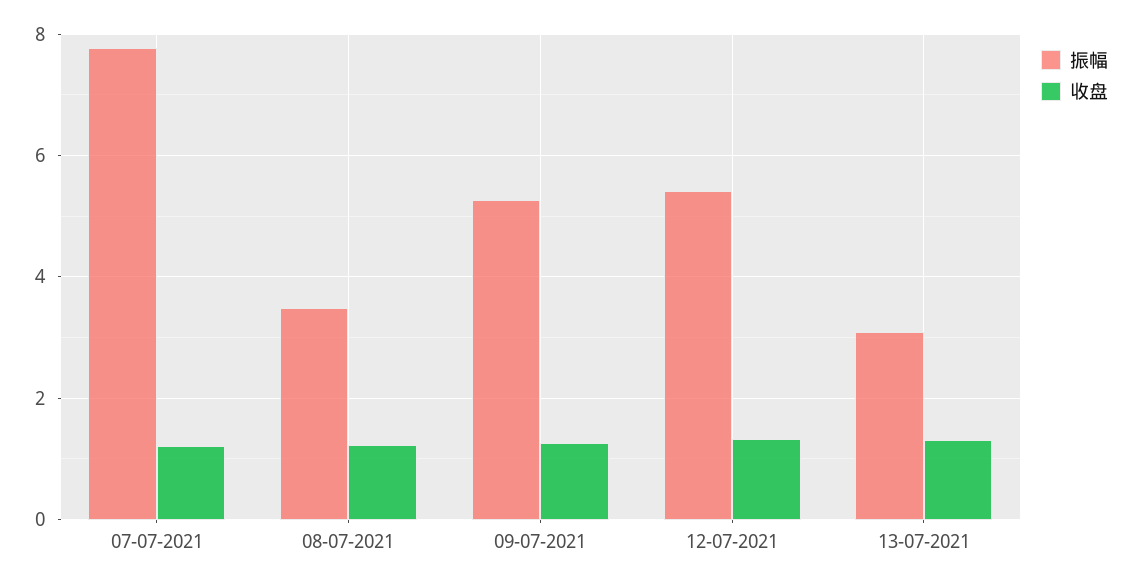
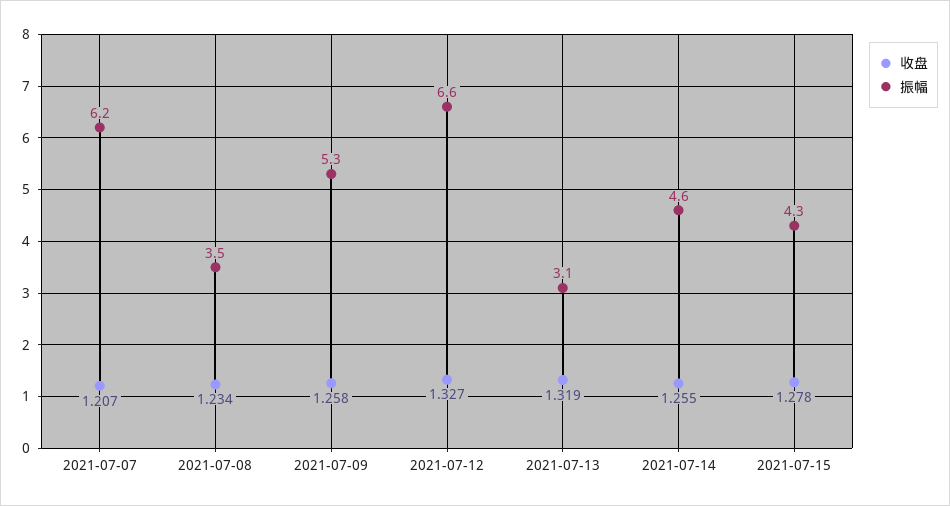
振幅, 07-07-2021: 7.8 -> 6.2
振幅, 12-07-2021: 5.4 -> 6.6
收盘, 2021-07-14: none -> 1.255
振幅, 2021-07-14: none -> 4.6
收盘, 2021-07-15: none -> 1.278
振幅, 2021-07-15: none -> 4.3

